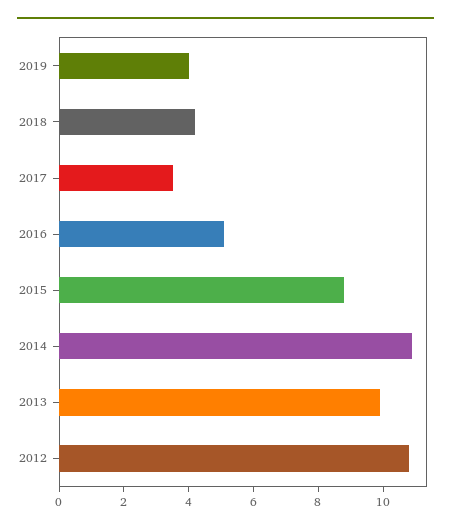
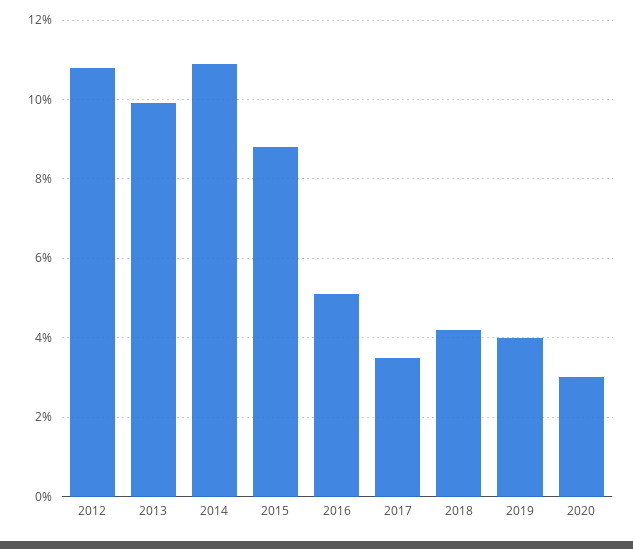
2020: none -> 3

